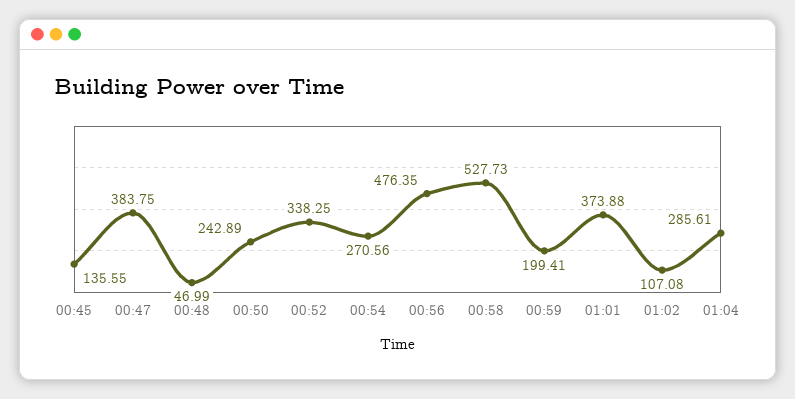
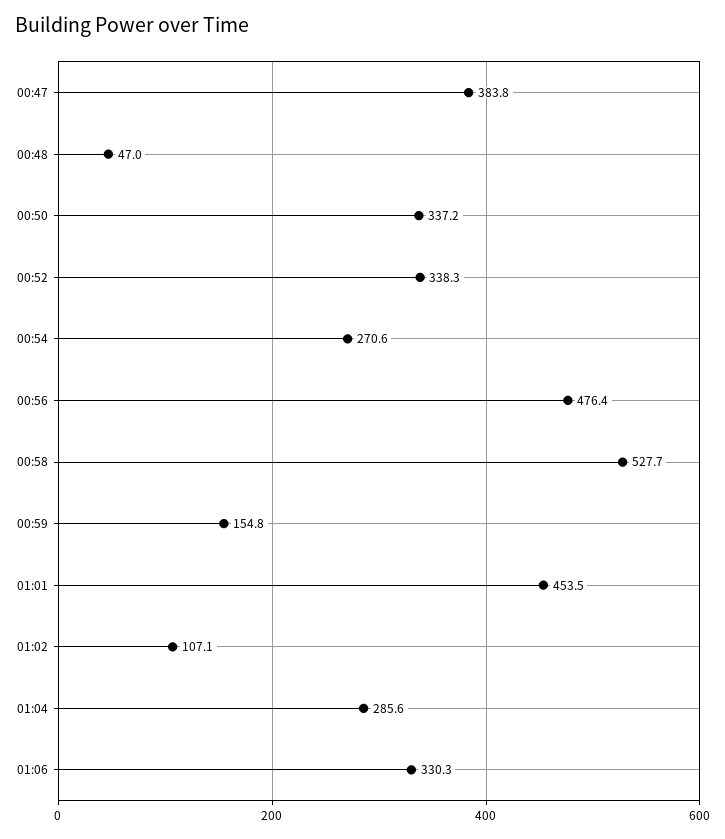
00:45: 135.55 -> none
00:50: 242.89 -> 337.2
00:59: 199.41 -> 154.8
01:01: 373.88 -> 453.5
01:06: none -> 330.3

